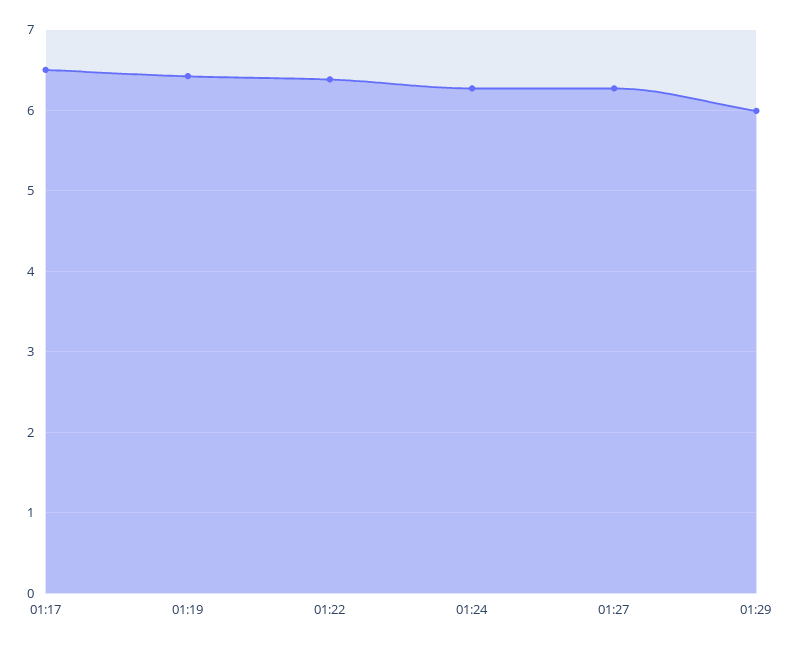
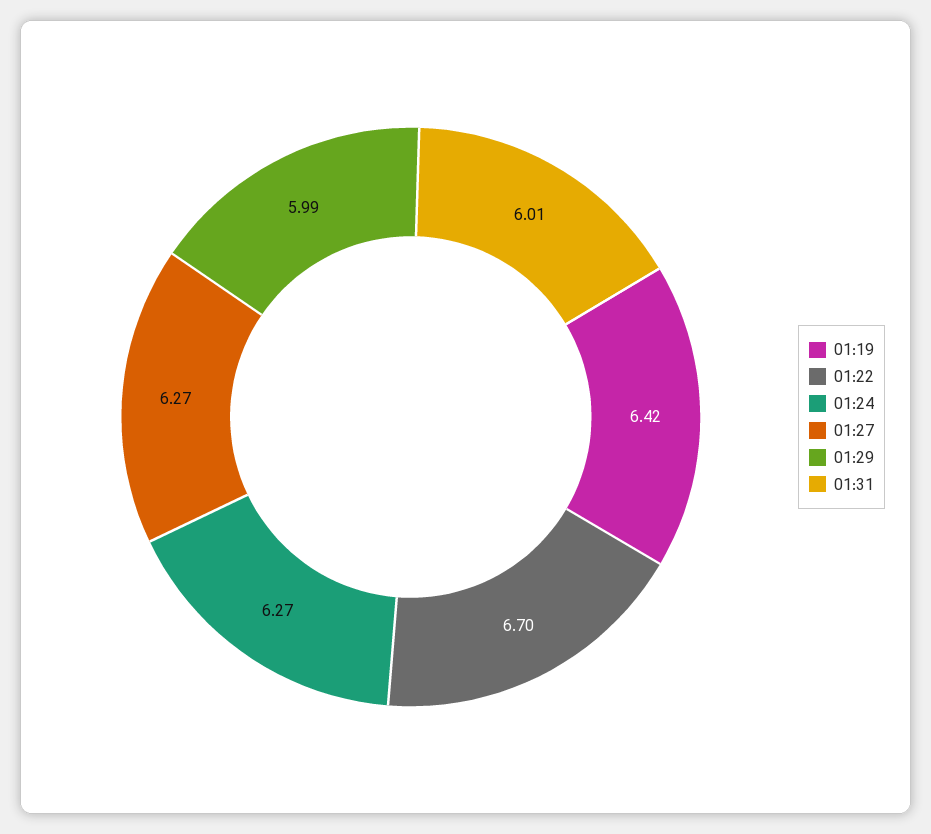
01:17: 6.5 -> none
01:22: 6.4 -> 6.7
01:31: none -> 6.01

